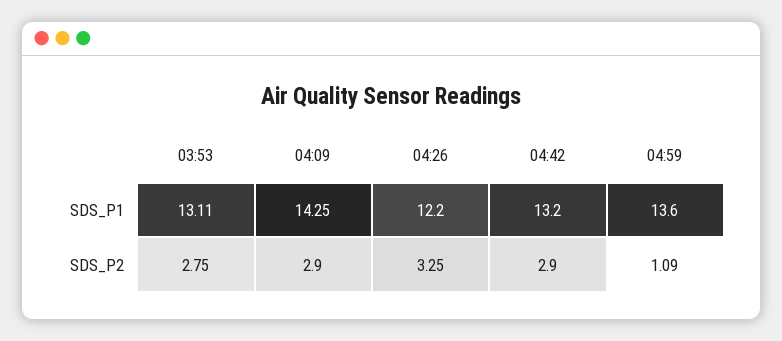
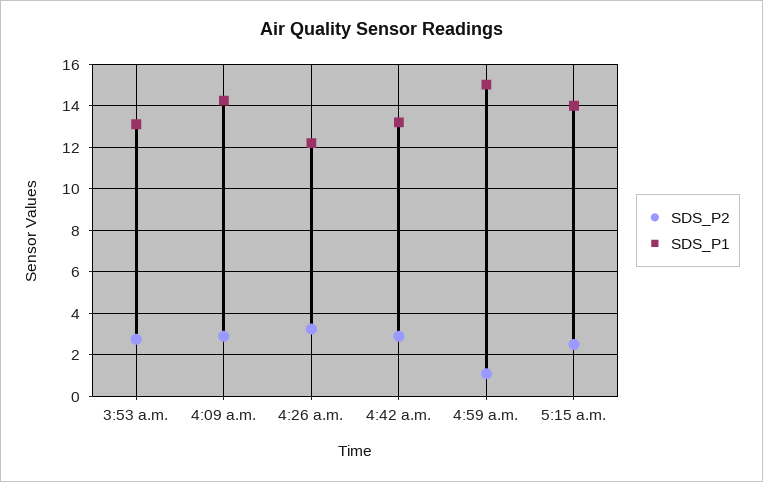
SDS_P1, 04:59: 13.6 -> 15
SDS_P2, 5:15 a.m.: none -> 2.5
SDS_P1, 5:15 a.m.: none -> 14

